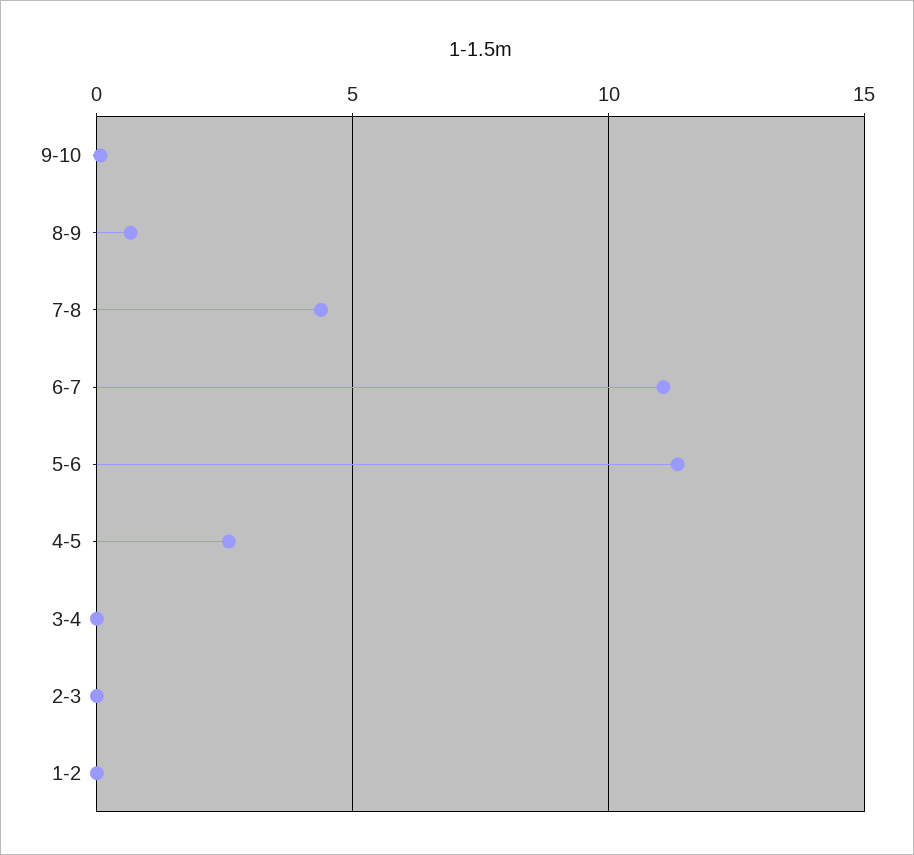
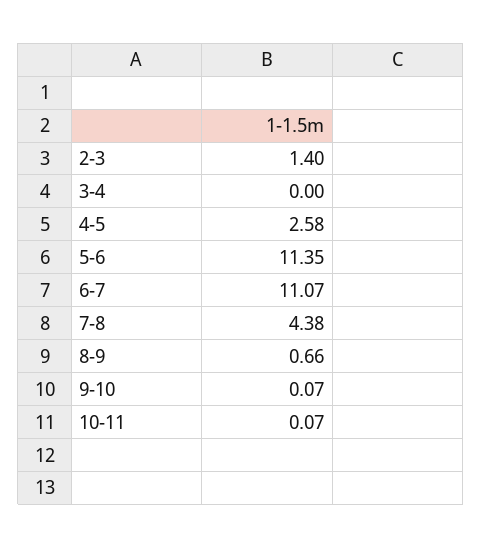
2-3: 0 -> 1.4
1-2: 0 -> none
10-11: none -> 0.07

